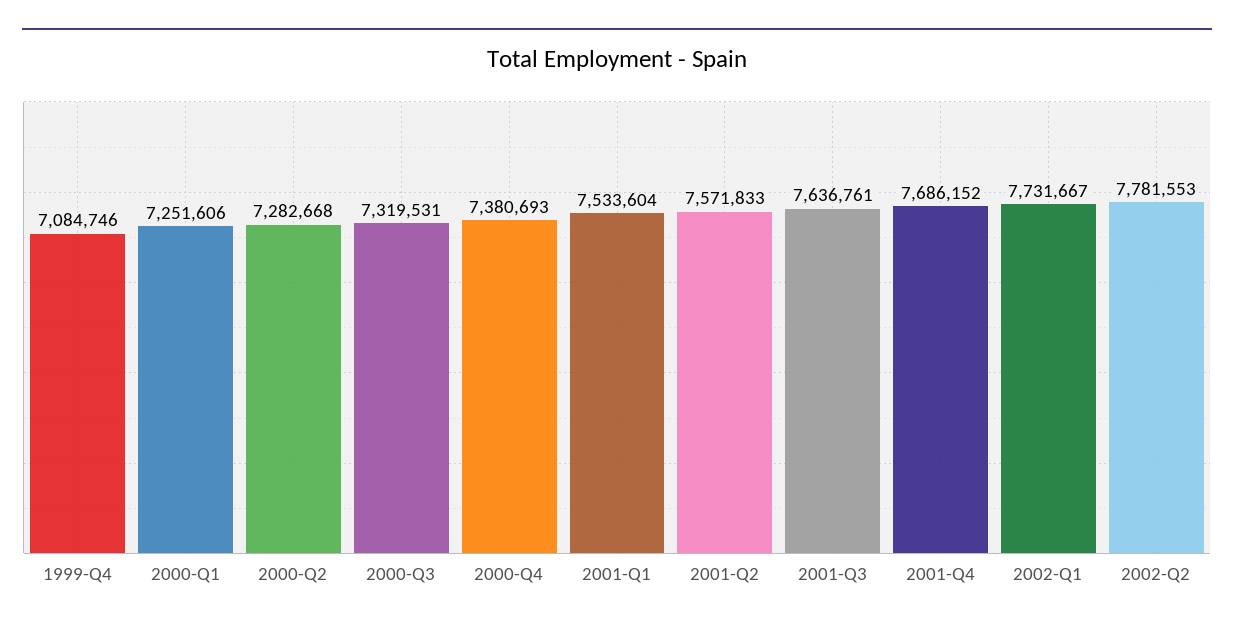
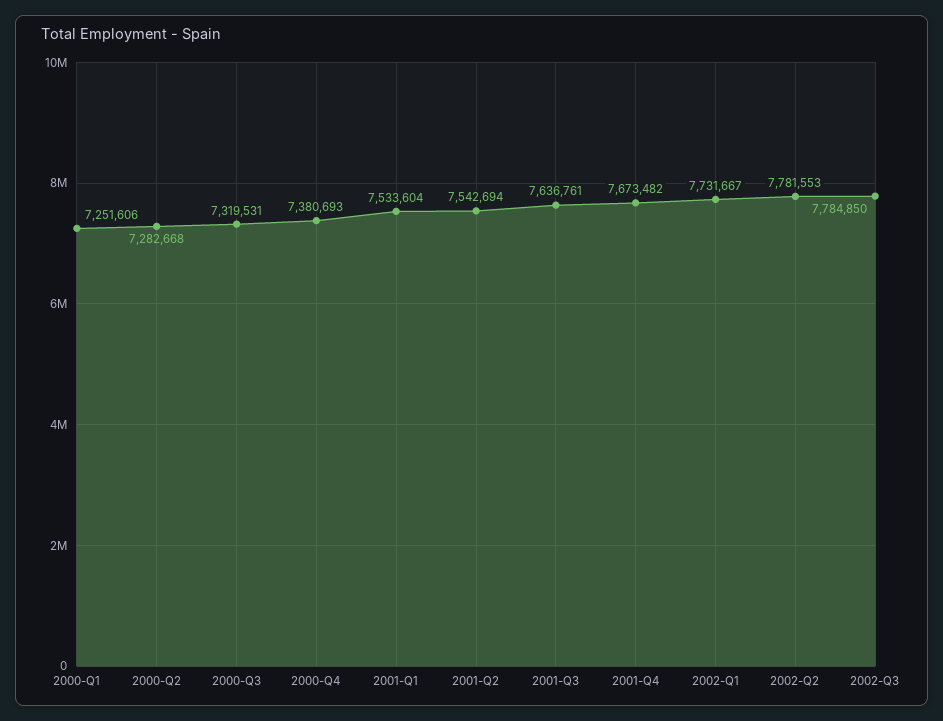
1999-Q4: 7084746 -> none
2001-Q2: 7571833 -> 7542694
2001-Q4: 7686152 -> 7673482
2002-Q3: none -> 7784850

